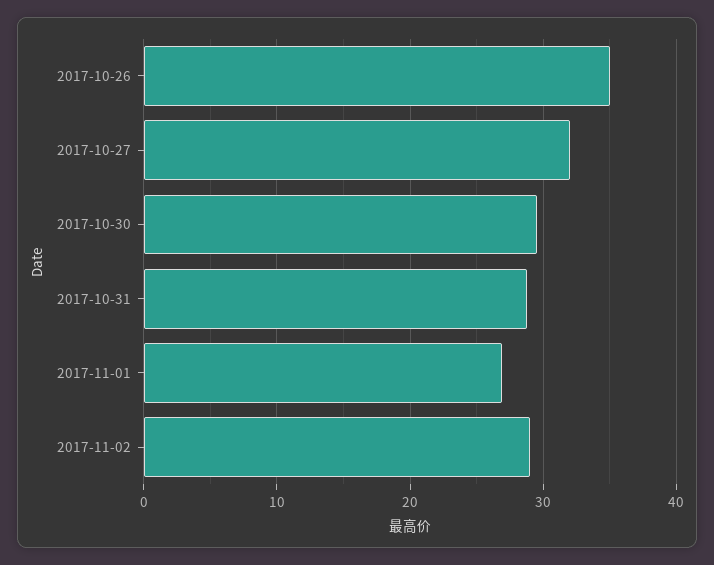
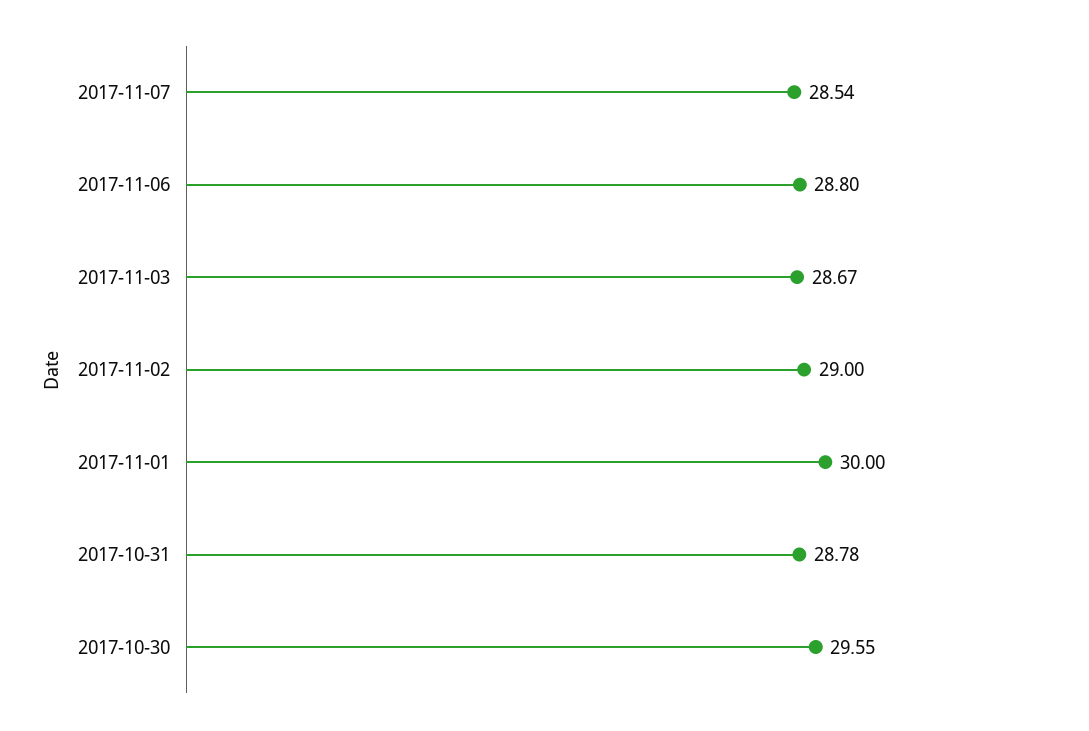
2017-10-26: 35 -> none
2017-10-27: 32 -> none
2017-11-01: 27 -> 30
2017-11-07: none -> 28.54
2017-11-06: none -> 28.8
2017-11-03: none -> 28.67

